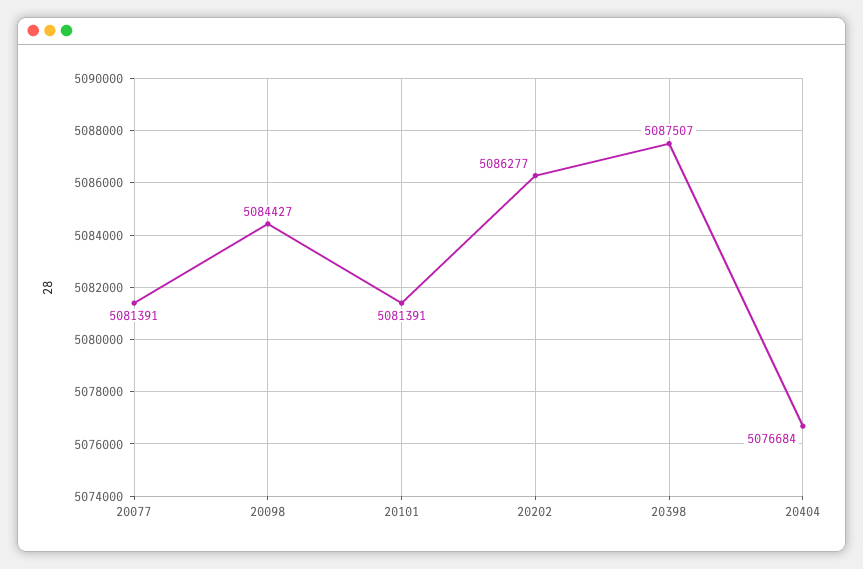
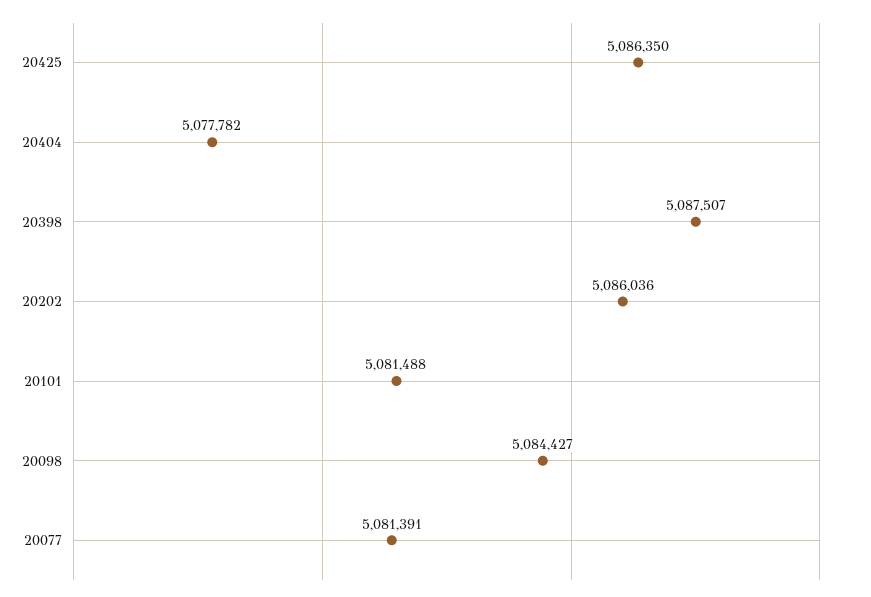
20101: 5081391 -> 5081488
20202: 5086277 -> 5086036
20404: 5076684 -> 5077782
20425: none -> 5086350

